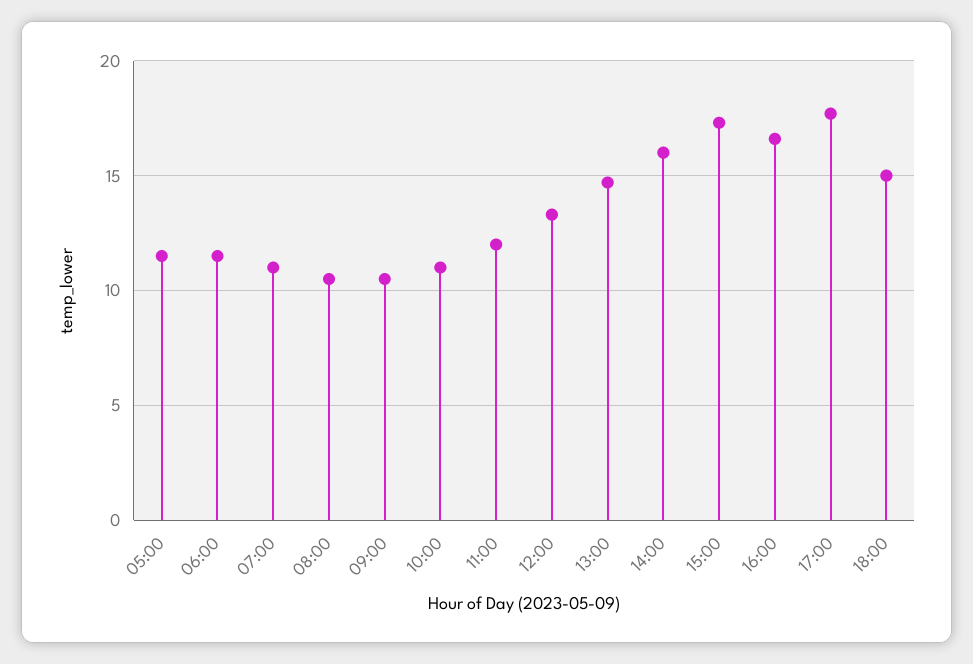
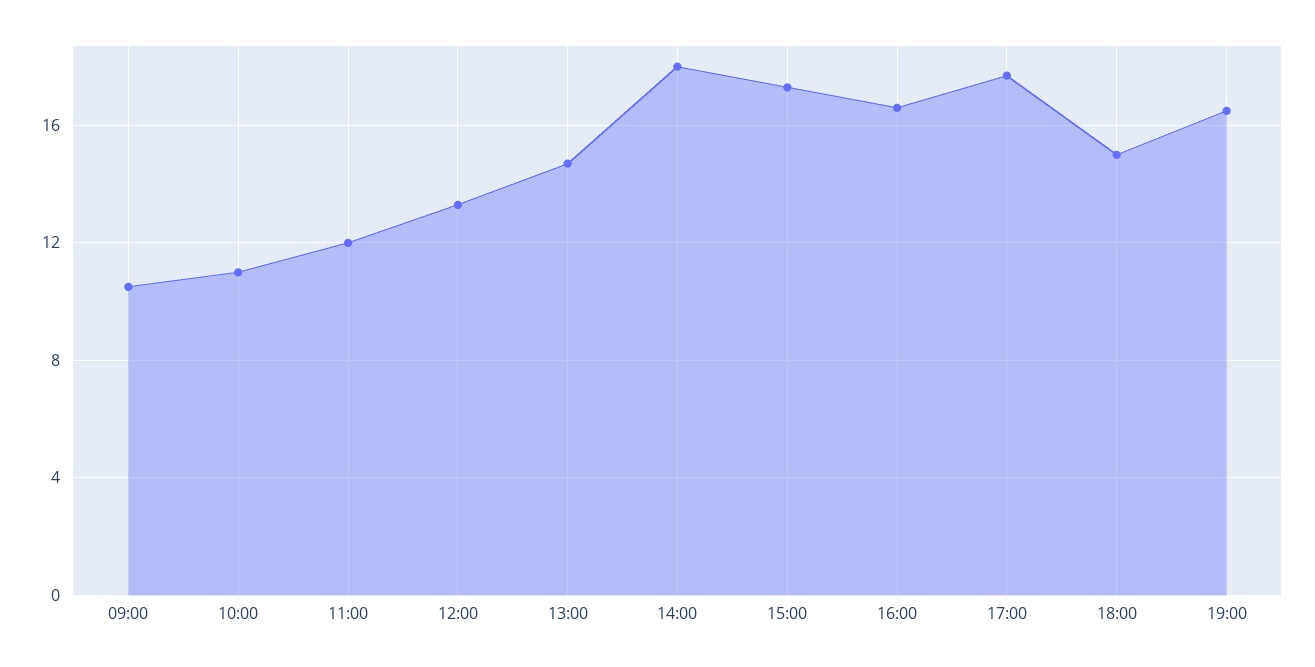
05:00: 11.5 -> none
06:00: 11.5 -> none
07:00: 11 -> none
08:00: 10.5 -> none
14:00: 16 -> 18
19:00: none -> 16.5

